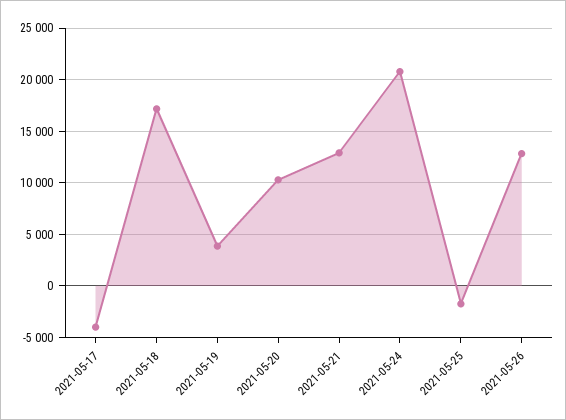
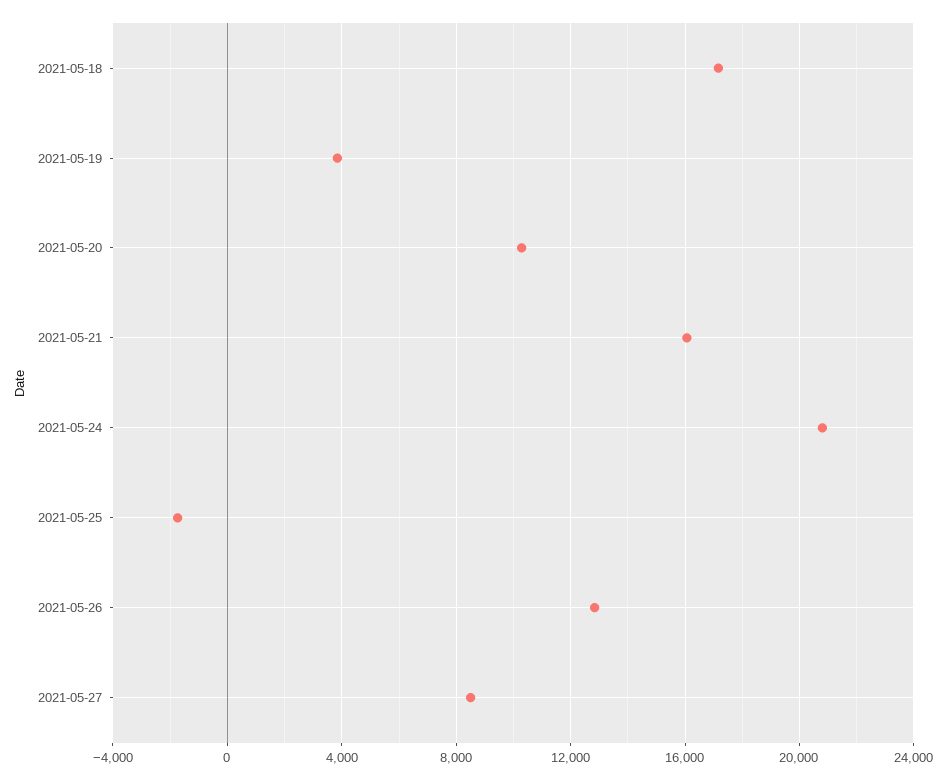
2021-05-17: -4000 -> none
2021-05-21: 13000 -> 16000
2021-05-27: none -> 8500

